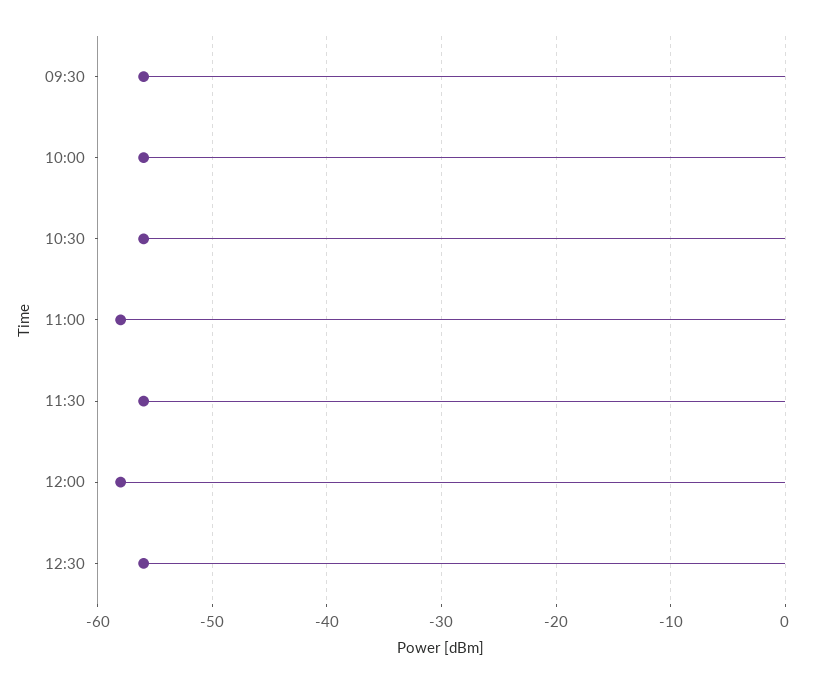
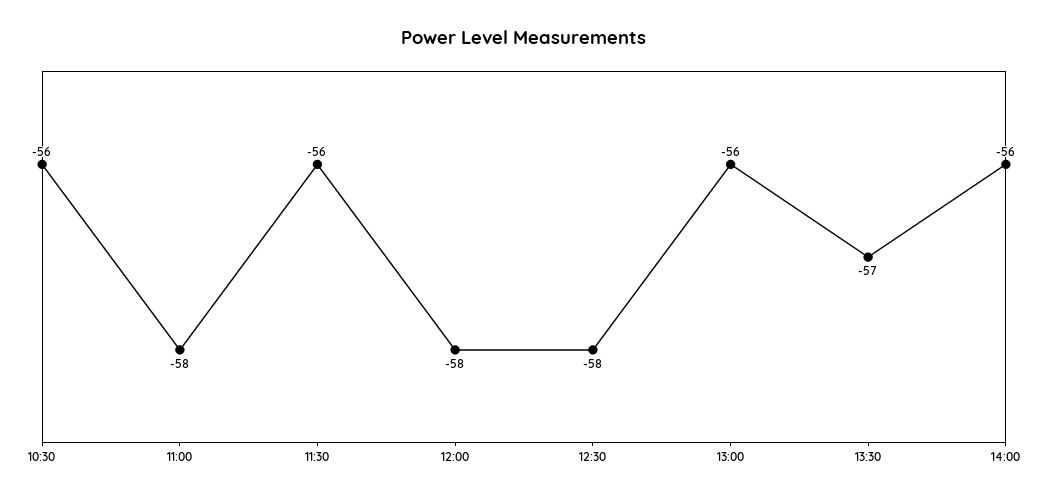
09:30: -56 -> none
10:00: -56 -> none
12:30: -56 -> -58
13:00: none -> -56
13:30: none -> -57
14:00: none -> -56

